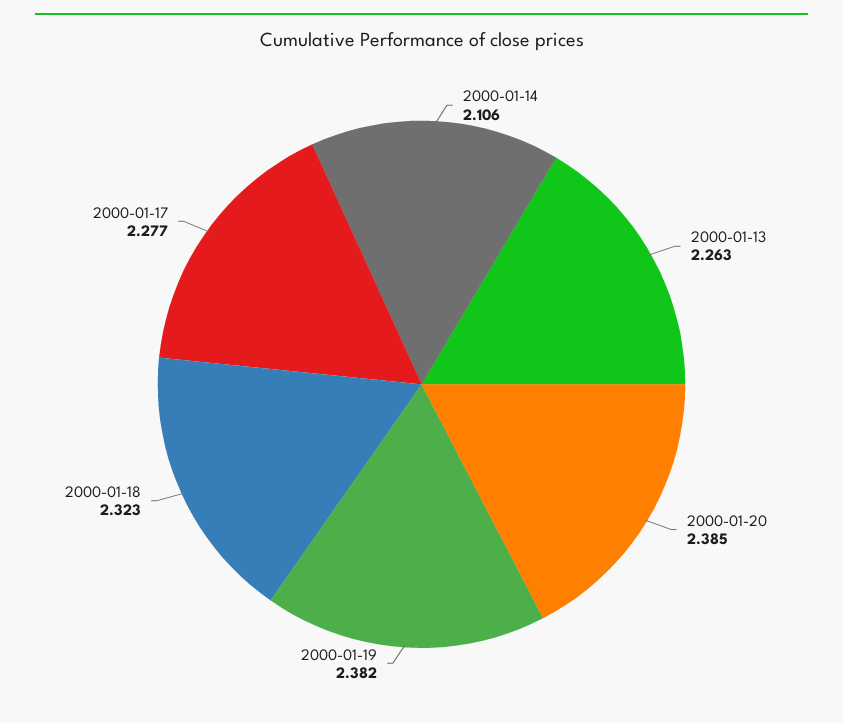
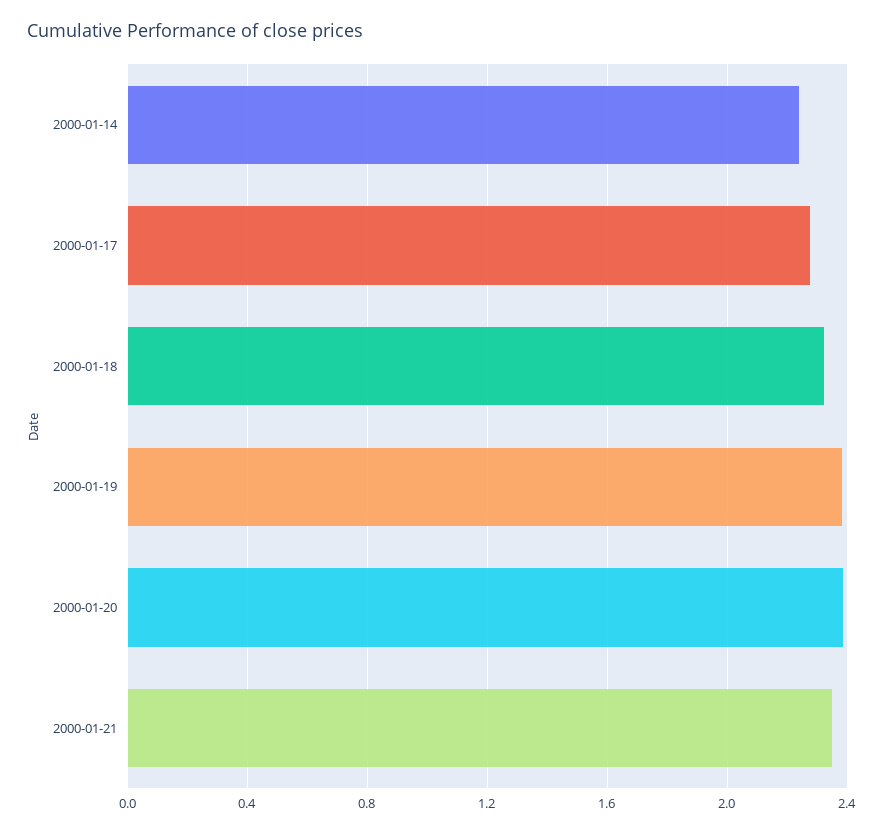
2000-01-14: 2.106 -> 2.25
2000-01-13: 2.263 -> none
2000-01-21: none -> 2.35

